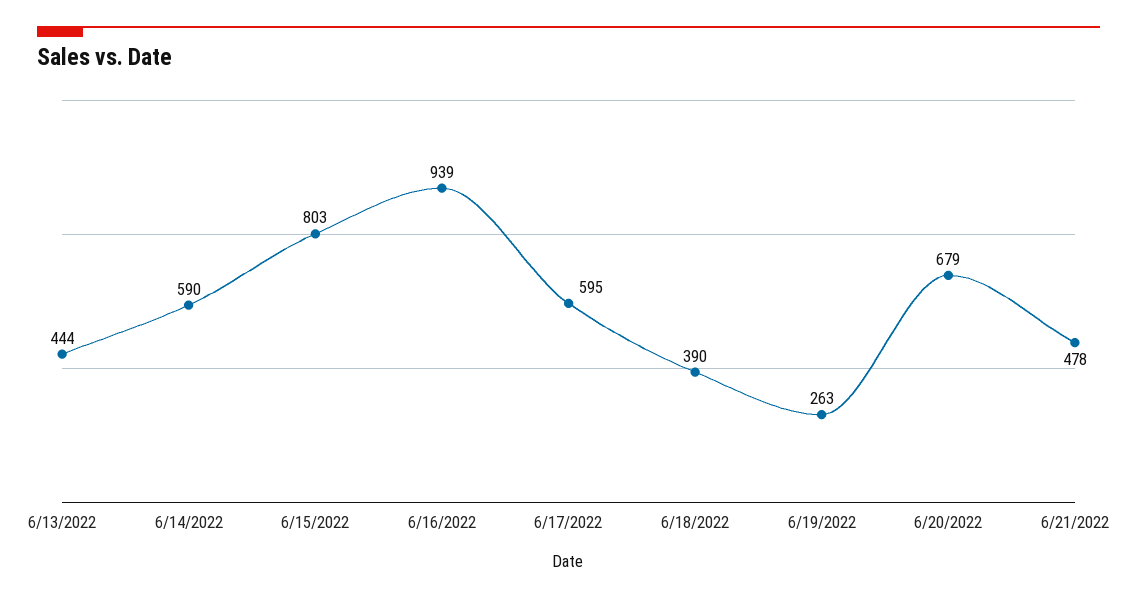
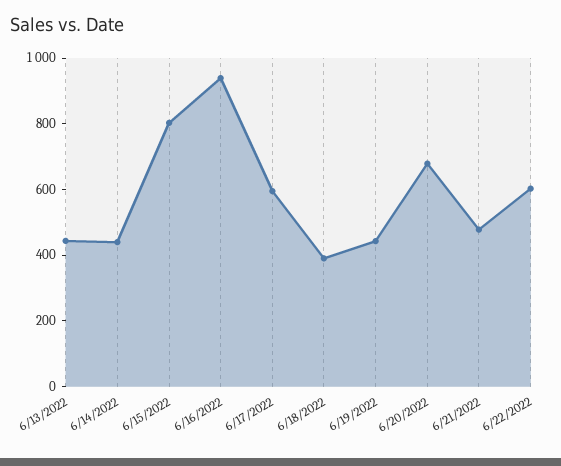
6/14/2022: 590 -> 450
6/19/2022: 263 -> 450
6/22/2022: none -> 600

